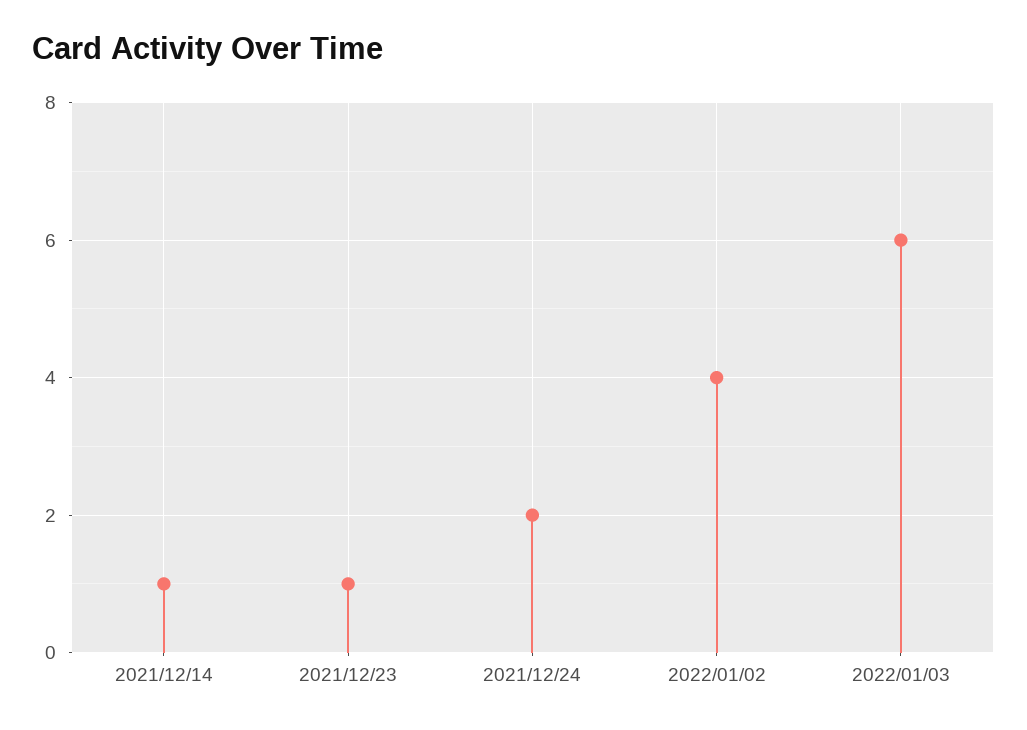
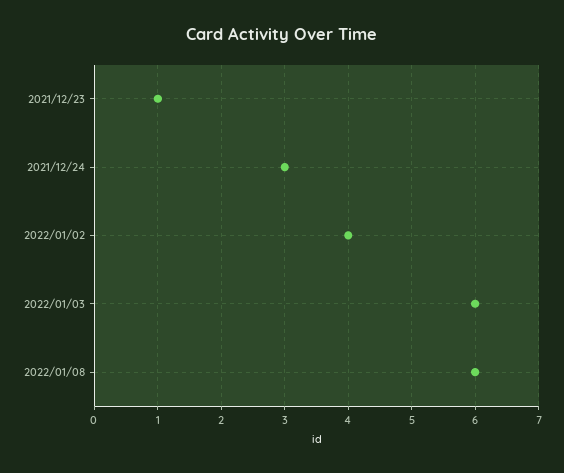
2021/12/14: 1 -> none
2021/12/24: 2 -> 3
2022/01/08: none -> 6

